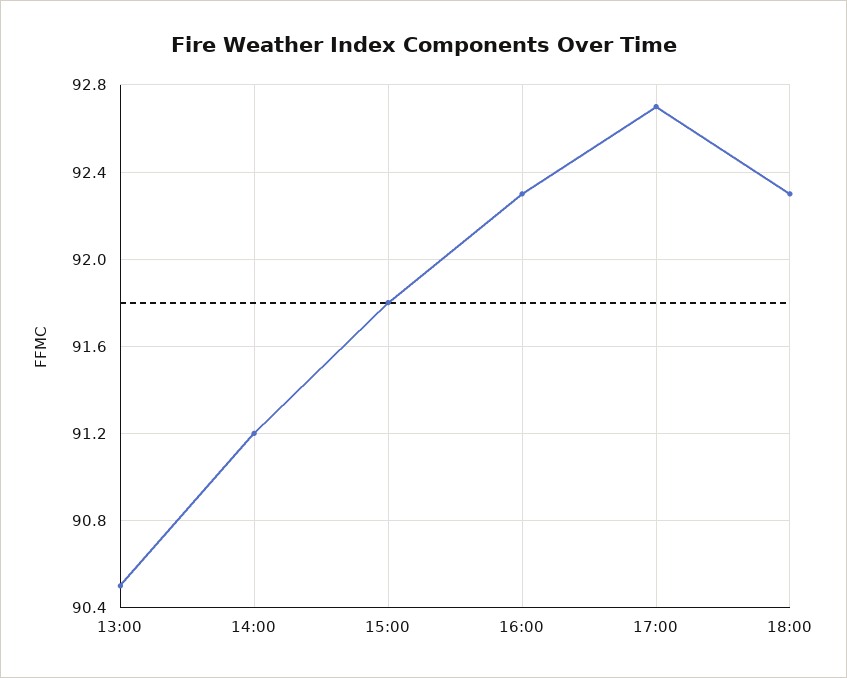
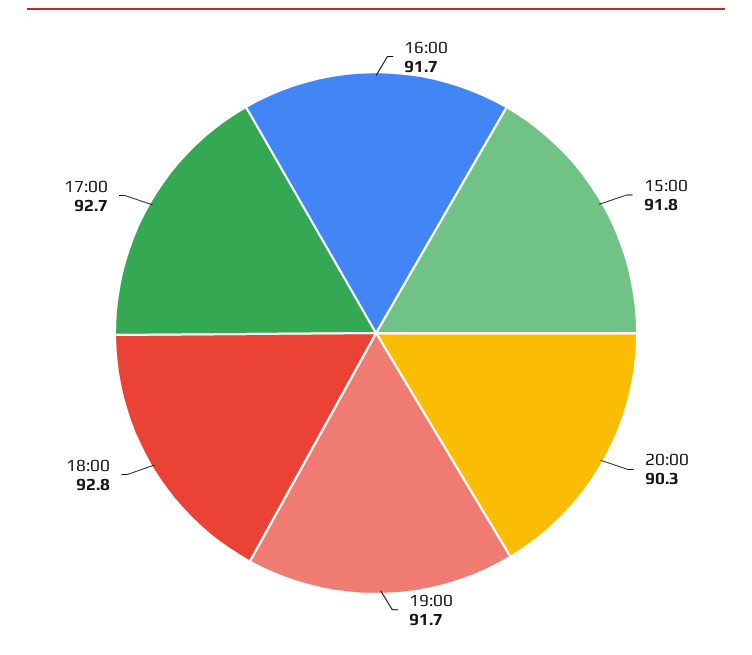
13:00: 90.5 -> none
14:00: 91.2 -> none
16:00: 92.3 -> 91.7
18:00: 92.3 -> 92.8
20:00: none -> 90.3
19:00: none -> 91.7

